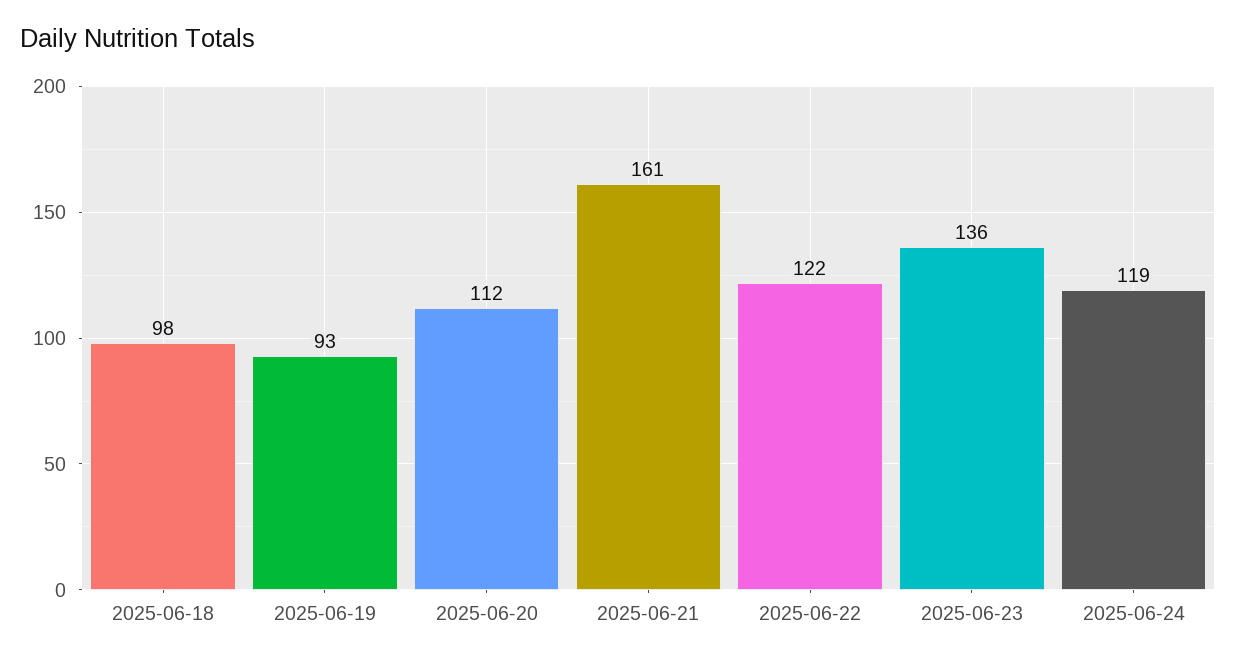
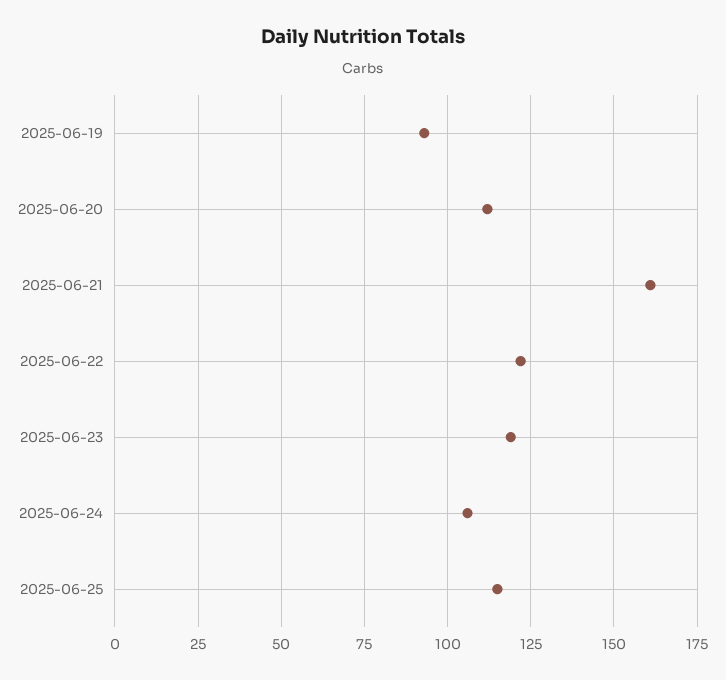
2025-06-18: 98 -> none
2025-06-23: 136 -> 120
2025-06-24: 119 -> 105
2025-06-25: none -> 115

